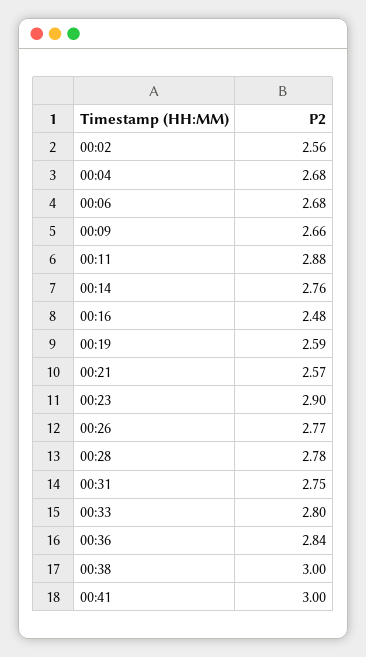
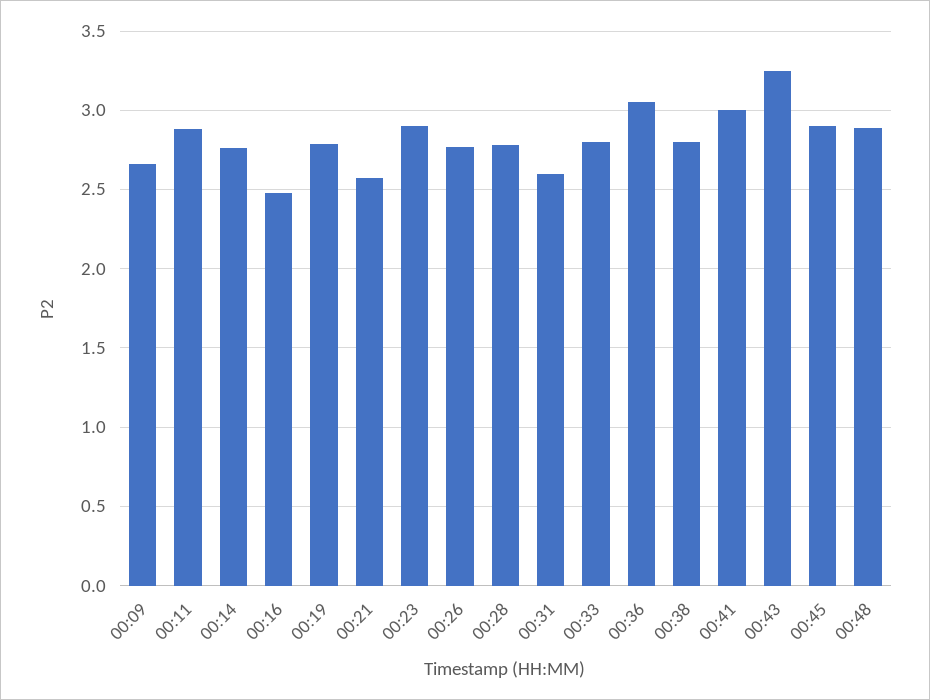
00:02: 2.56 -> none
00:04: 2.68 -> none
00:06: 2.68 -> none
00:19: 2.59 -> 2.8
00:31: 2.75 -> 2.6
00:36: 2.84 -> 3.05
00:38: 3 -> 2.8
00:43: none -> 3.25
00:45: none -> 2.9
00:48: none -> 2.9

